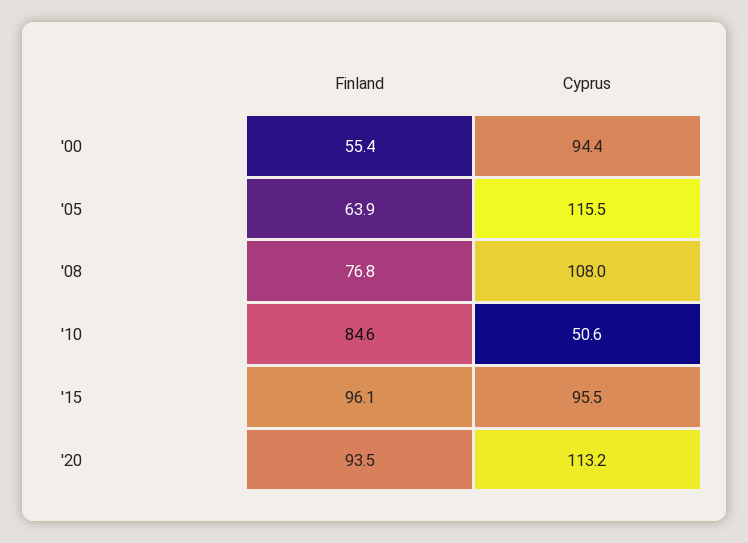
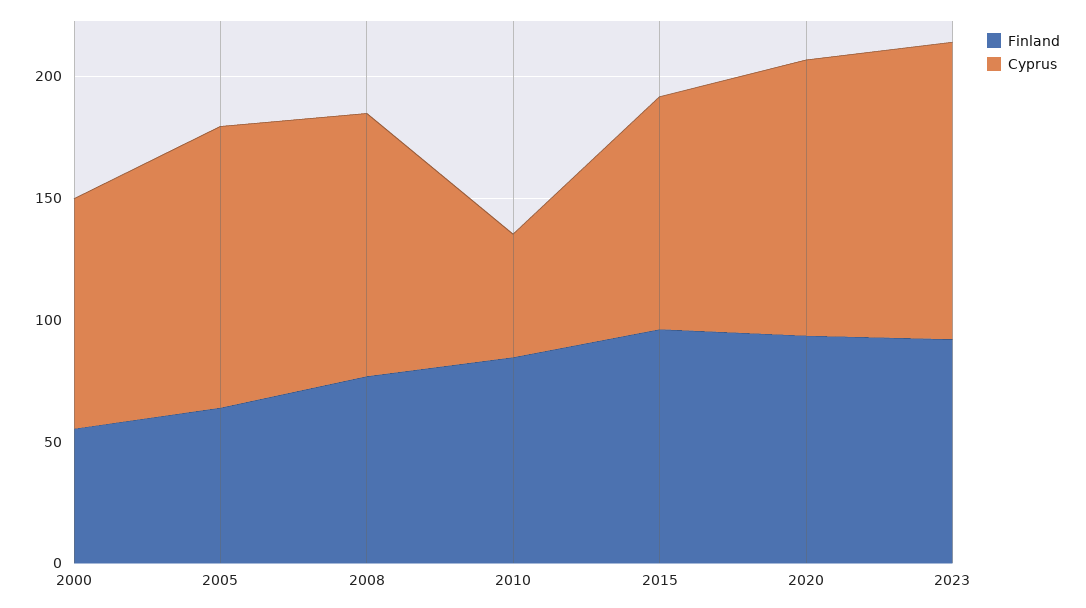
Finland, 2023: none -> 90
Cyprus, 2023: none -> 120

